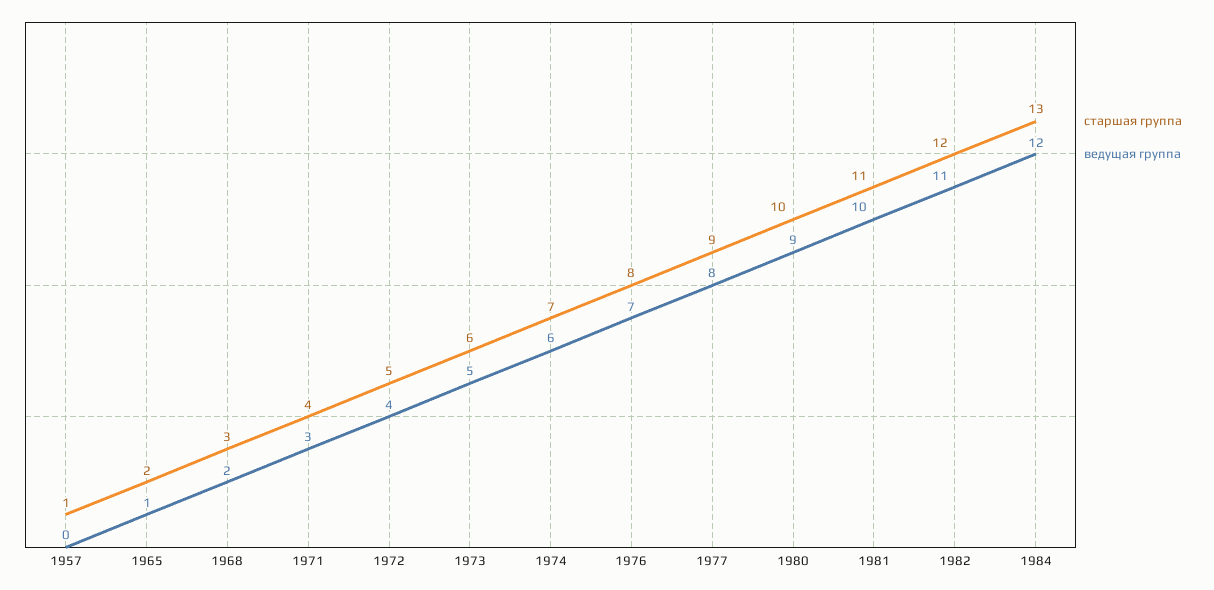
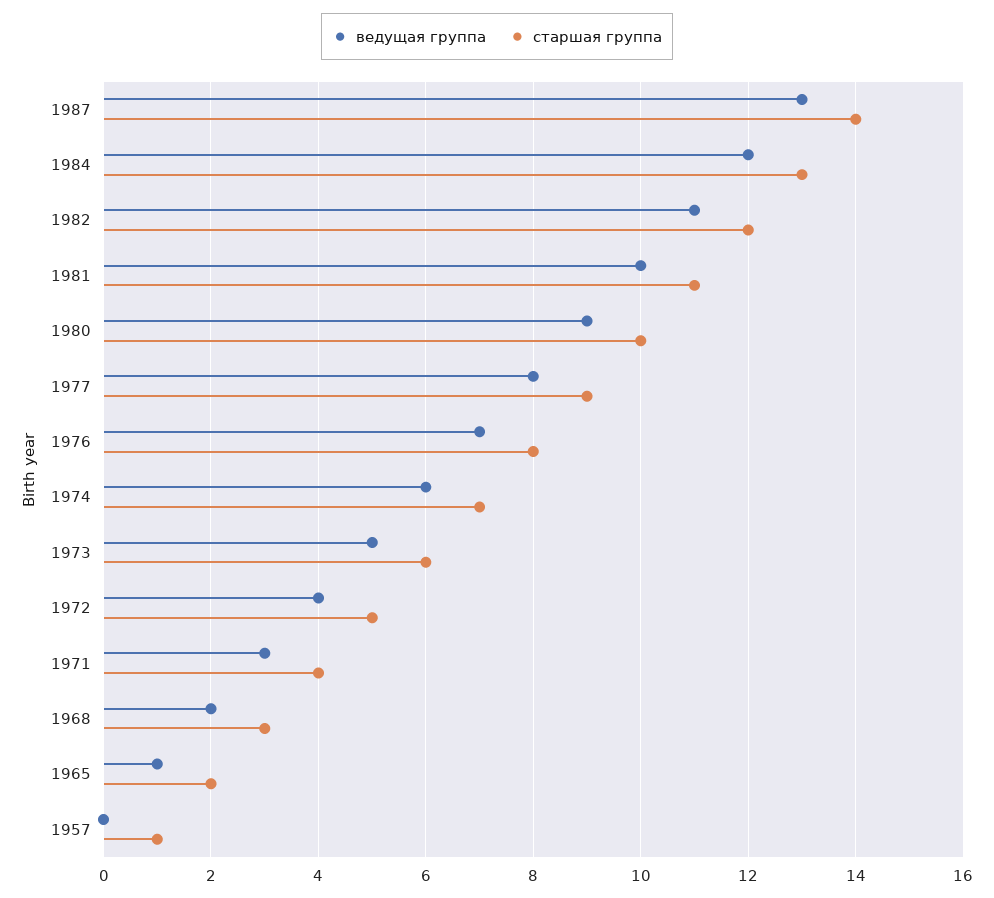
ведущая группа, 1987: none -> 13
старшая группа, 1987: none -> 14

